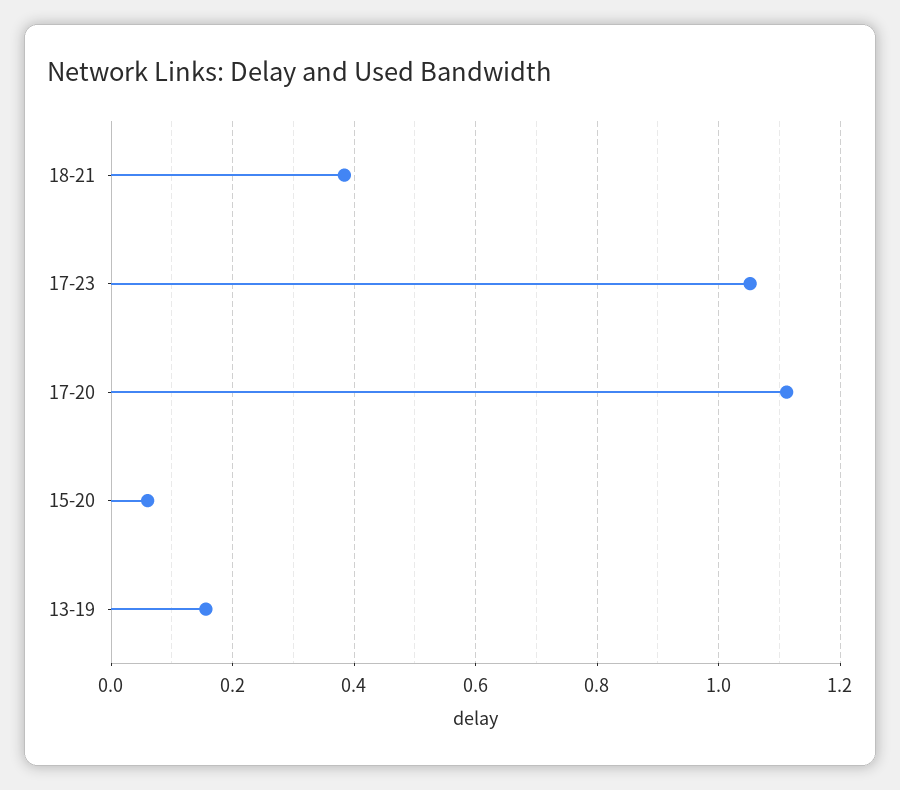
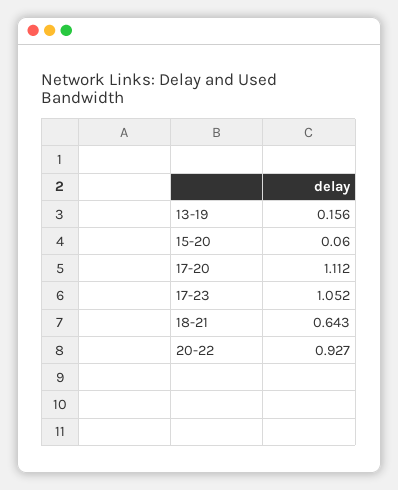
18-21: 0.38 -> 0.643
20-22: none -> 0.927

